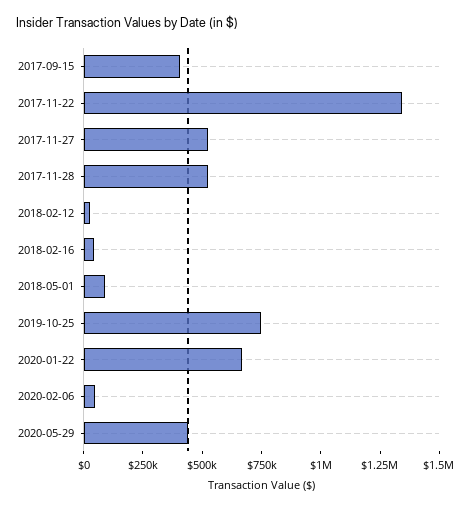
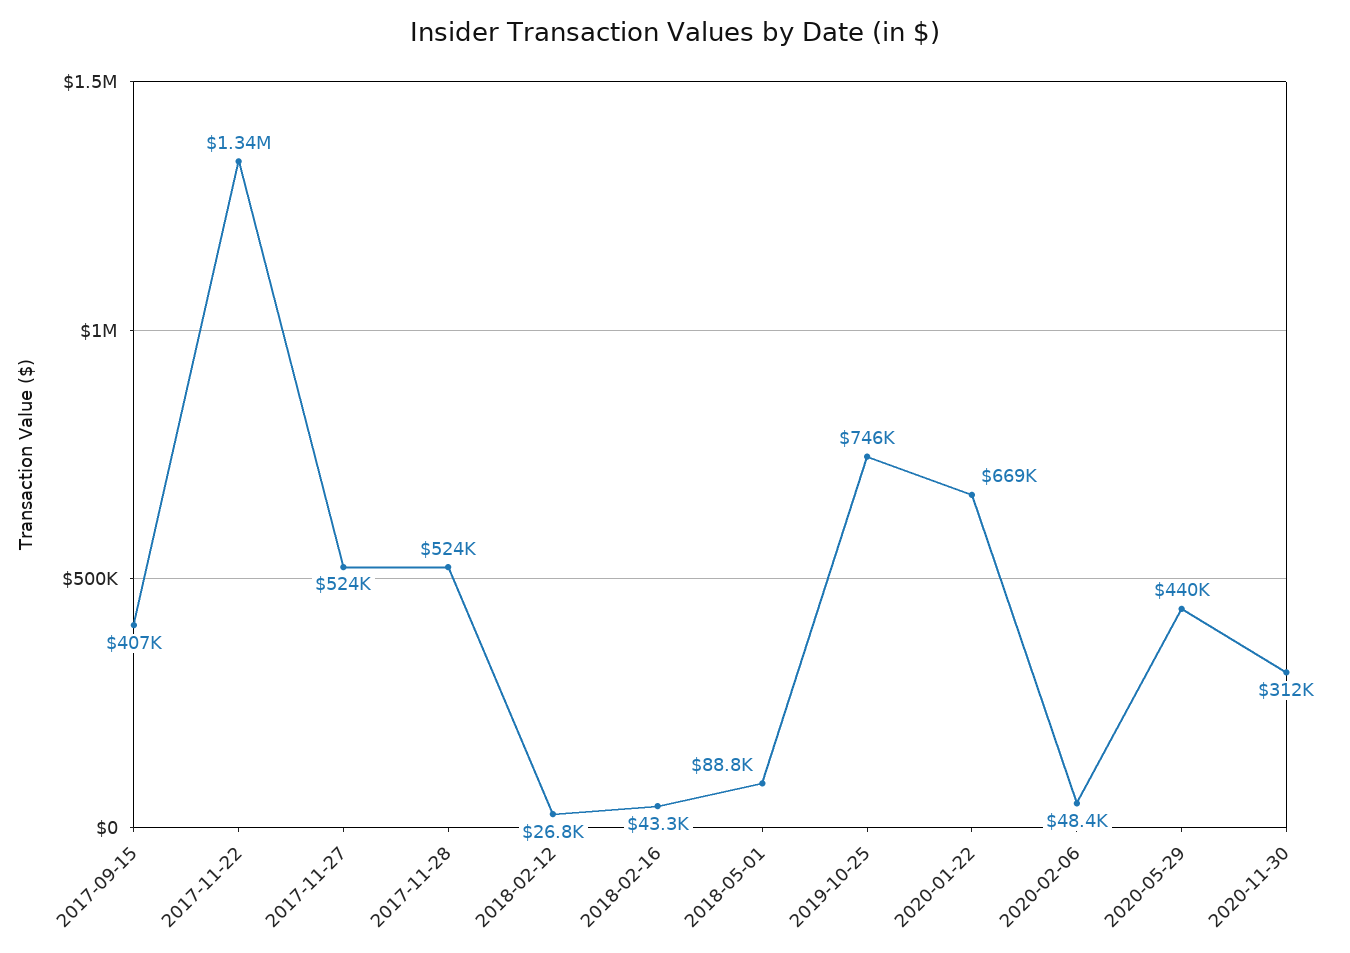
2020-11-30: none -> 312000

